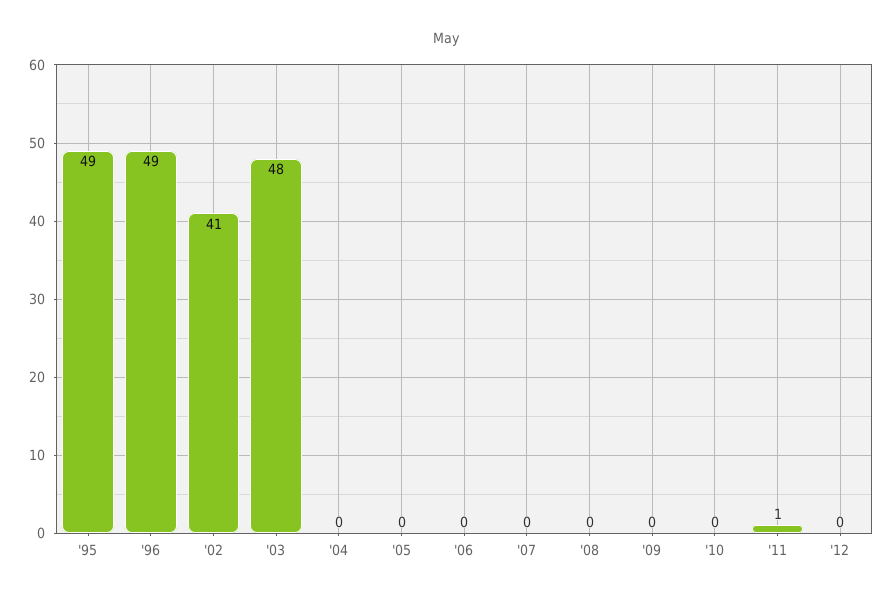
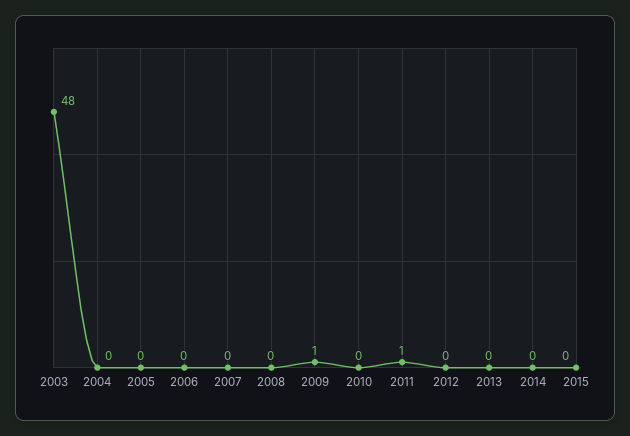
'95: 49 -> none
'96: 49 -> none
'02: 41 -> none
'09: 0 -> 1
2013: none -> 0
2014: none -> 0
2015: none -> 0

